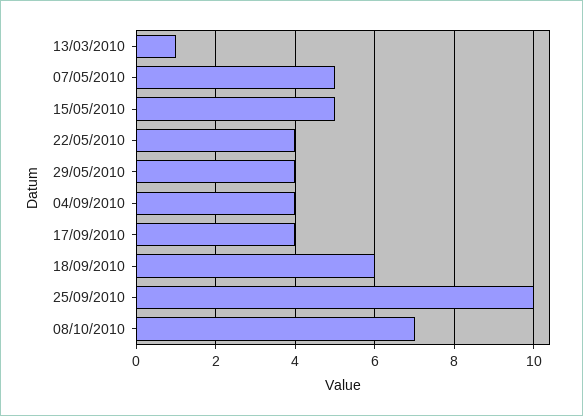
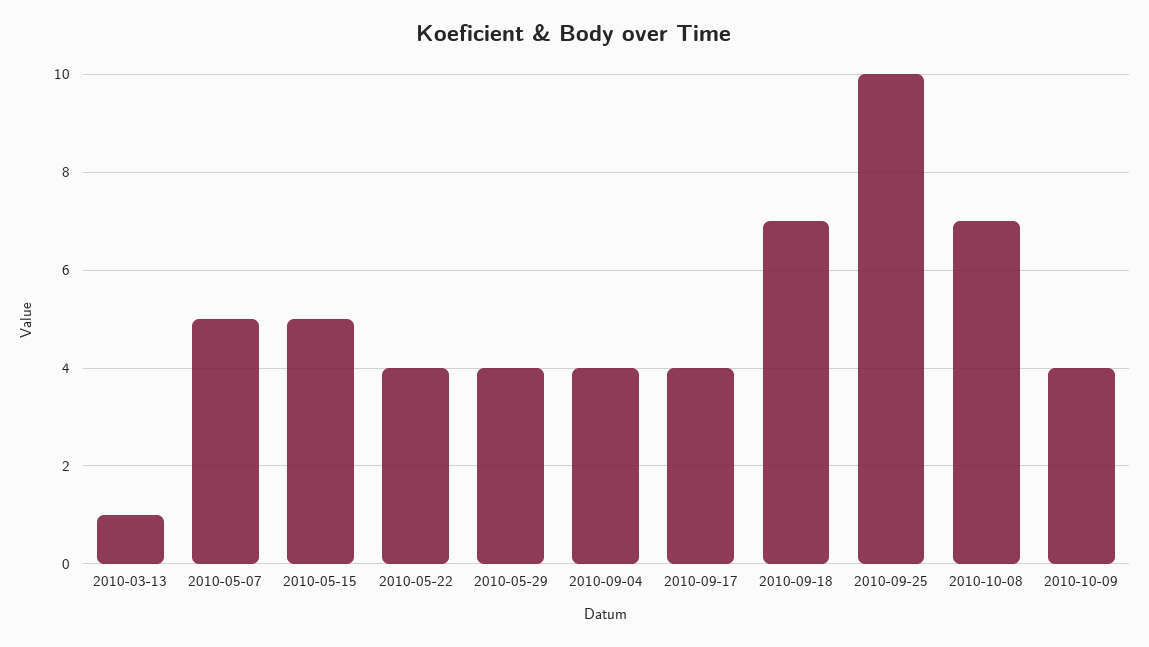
18/09/2010: 6 -> 7
2010-10-09: none -> 4

